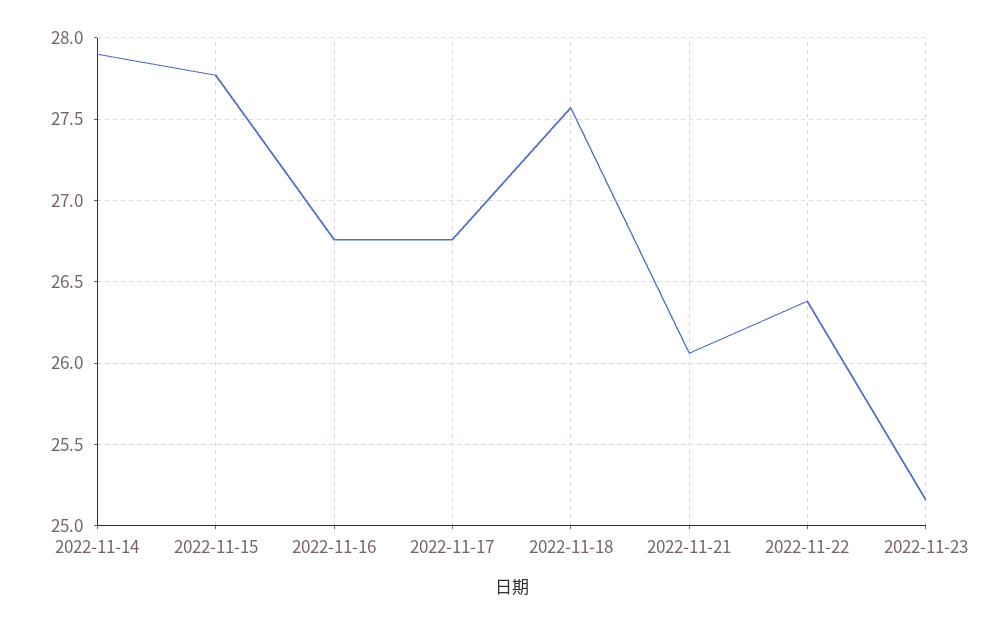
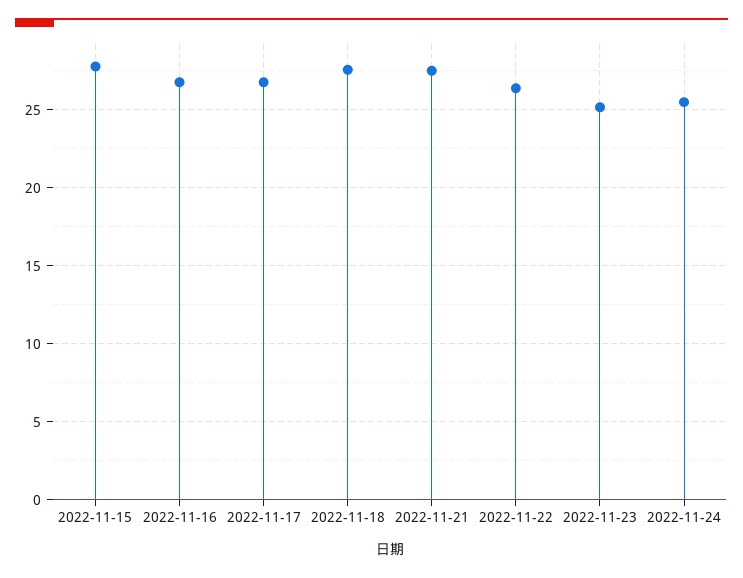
2022-11-14: 27.9 -> none
2022-11-21: 26.05 -> 27.5
2022-11-24: none -> 25.5

